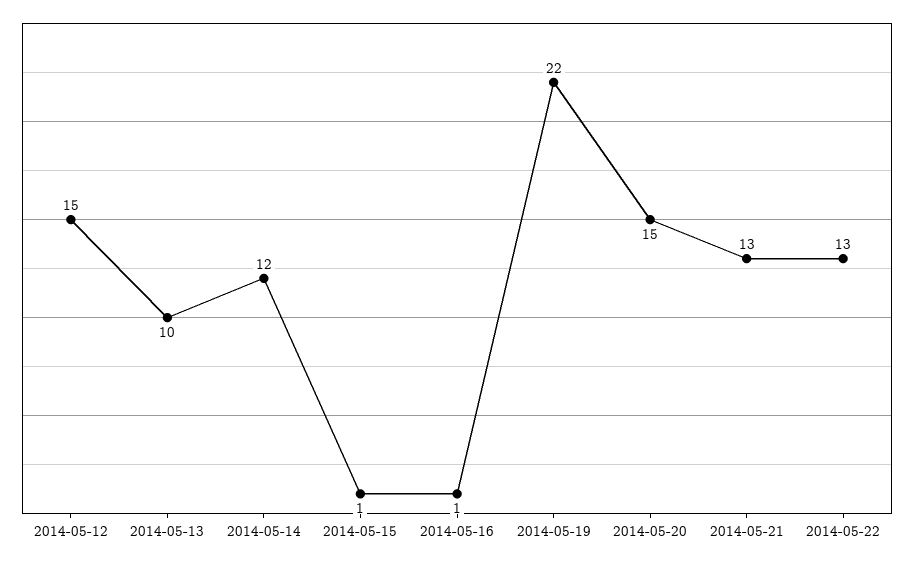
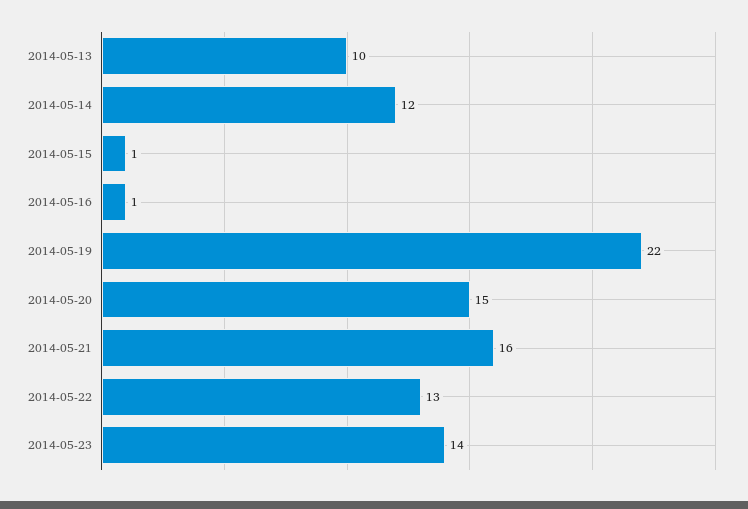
2014-05-12: 15 -> none
2014-05-21: 13 -> 16
2014-05-23: none -> 14

